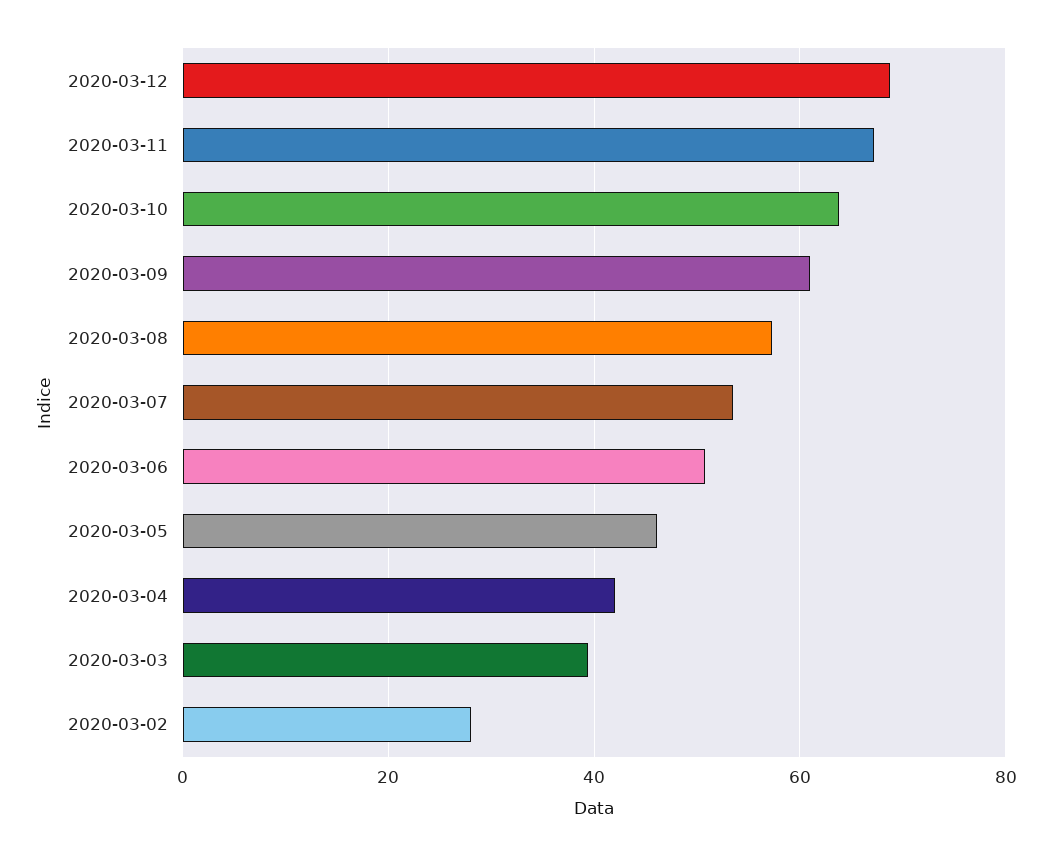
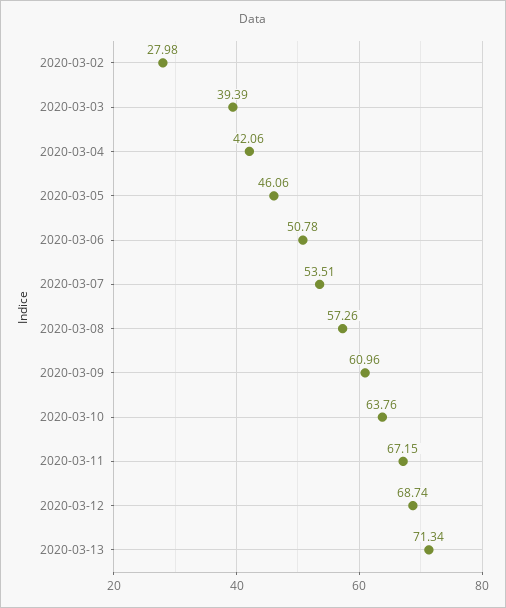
2020-03-13: none -> 71.34

